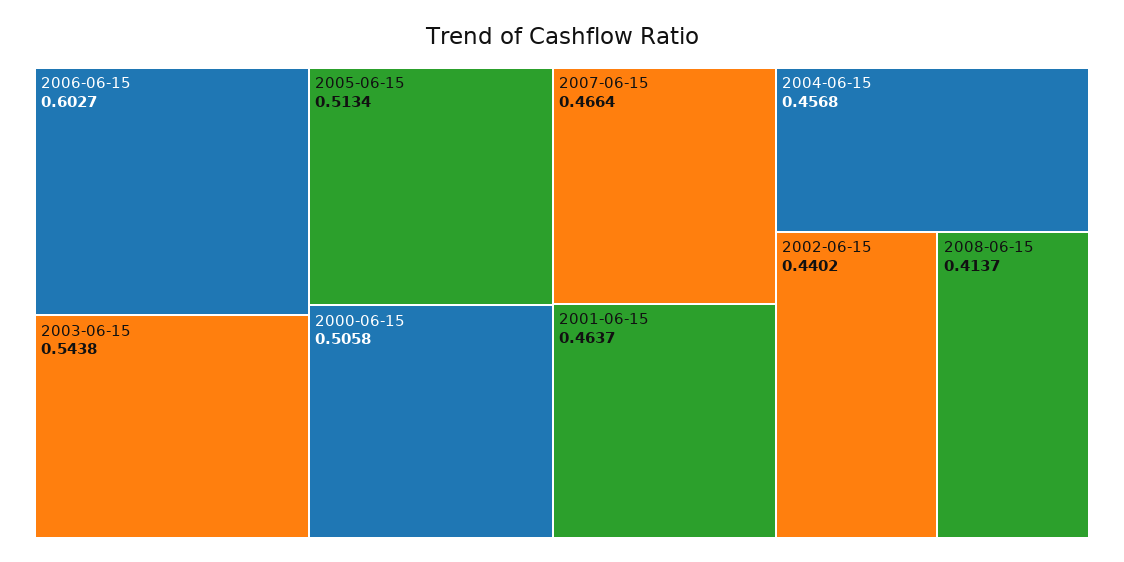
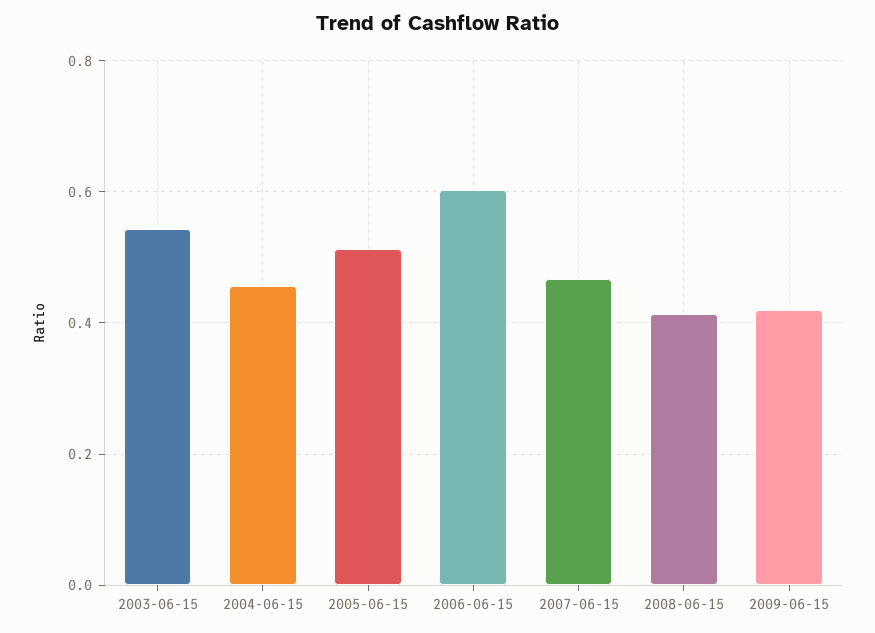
2000-06-15: 0.5058 -> none
2001-06-15: 0.4637 -> none
2002-06-15: 0.4402 -> none
2009-06-15: none -> 0.42

